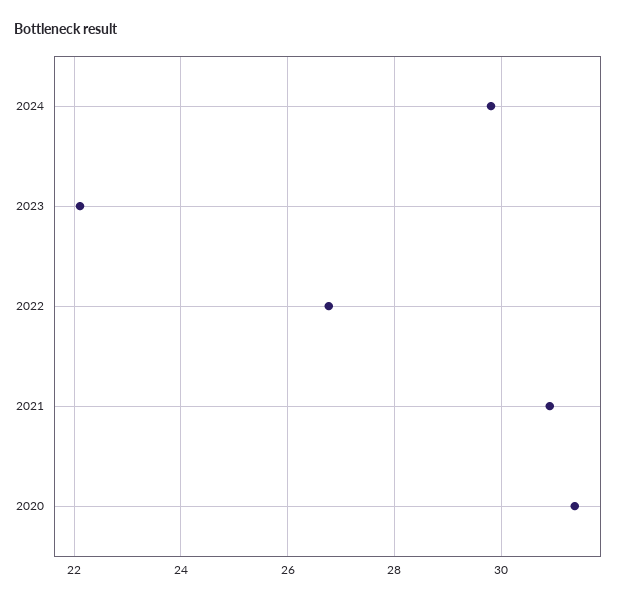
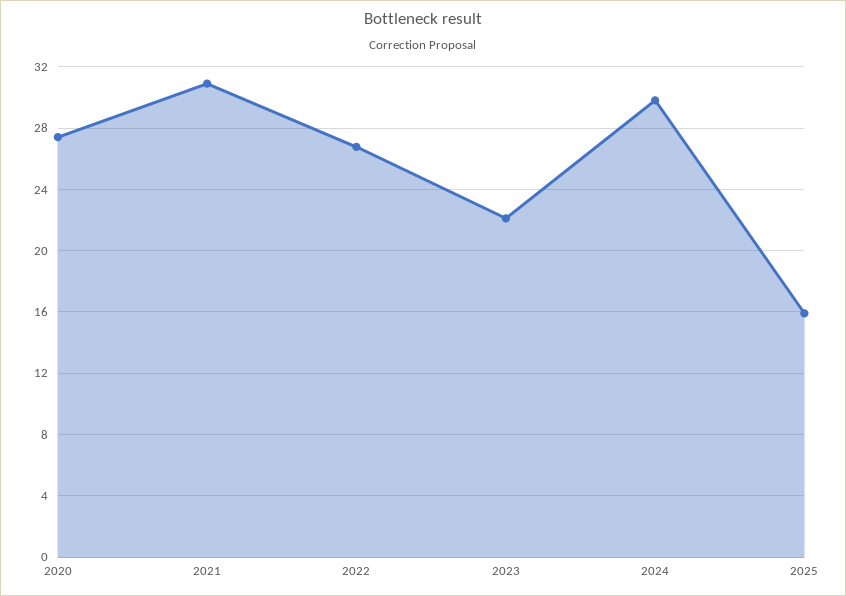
2020: 31.4 -> 27.5
2025: none -> 16

